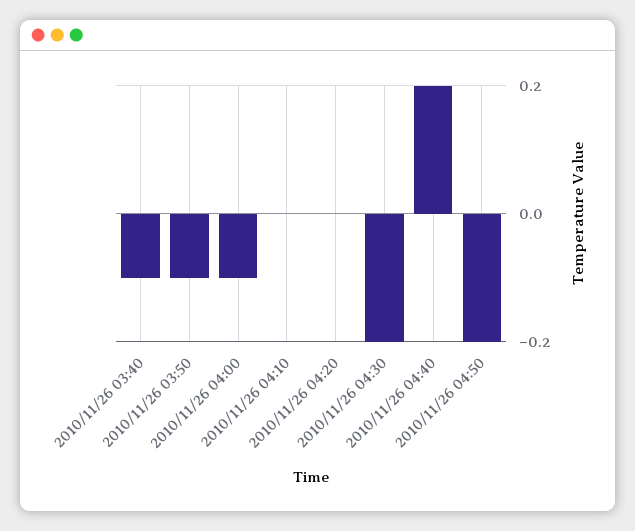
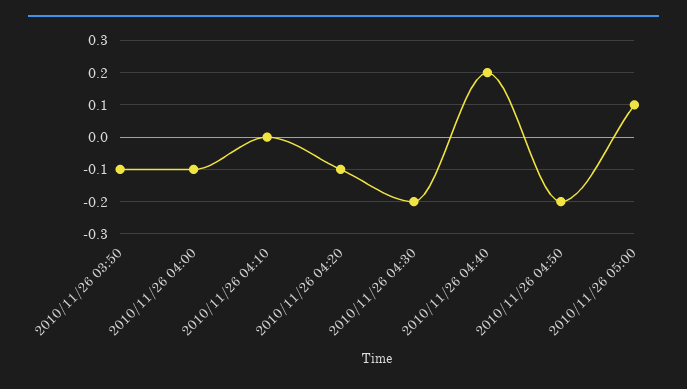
2010/11/26 03:40: -0.1 -> none
2010/11/26 04:20: 0 -> -0.1
2010/11/26 05:00: none -> 0.1

